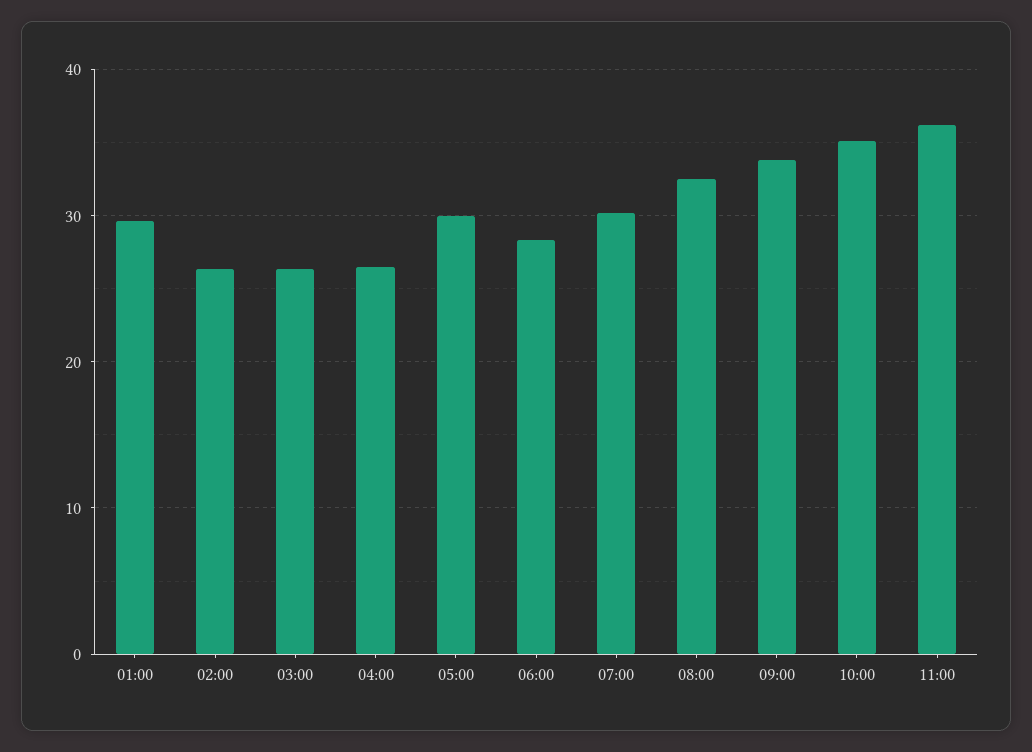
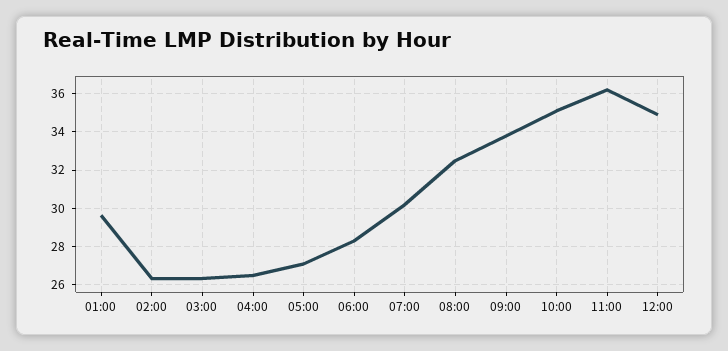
05:00: 30 -> 27
12:00: none -> 35

